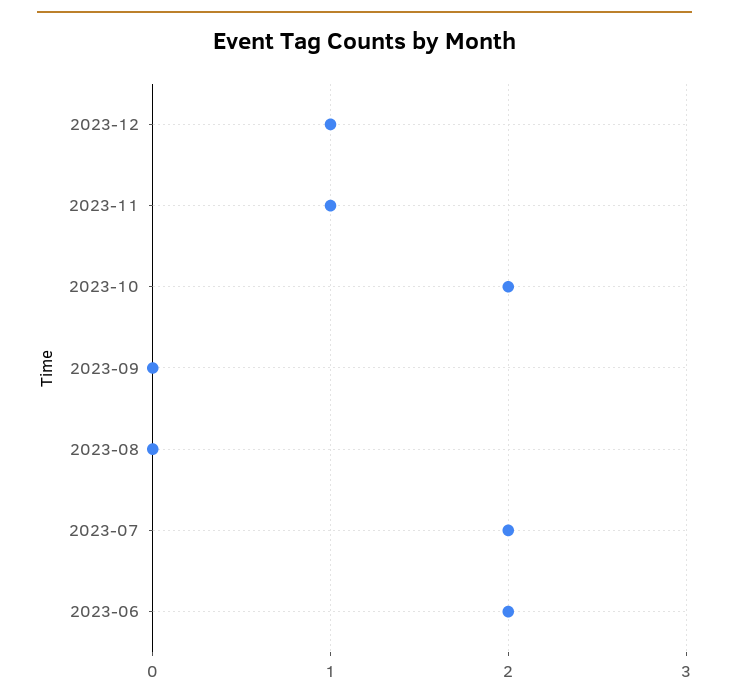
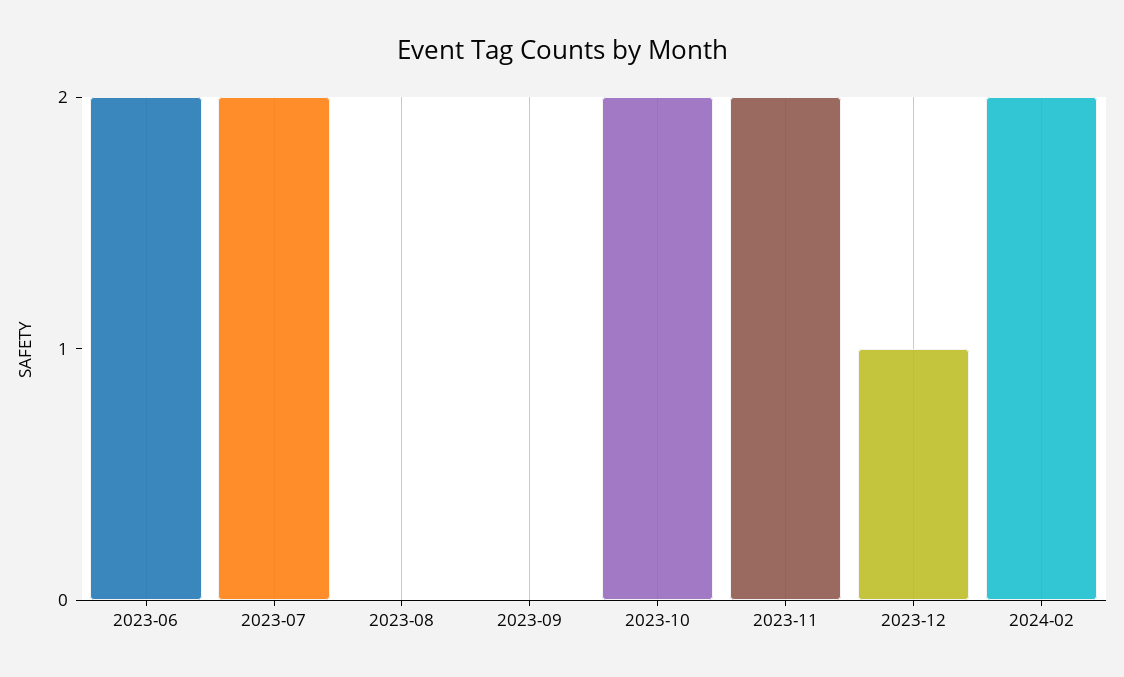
2023-11: 1 -> 2
2024-02: none -> 2

